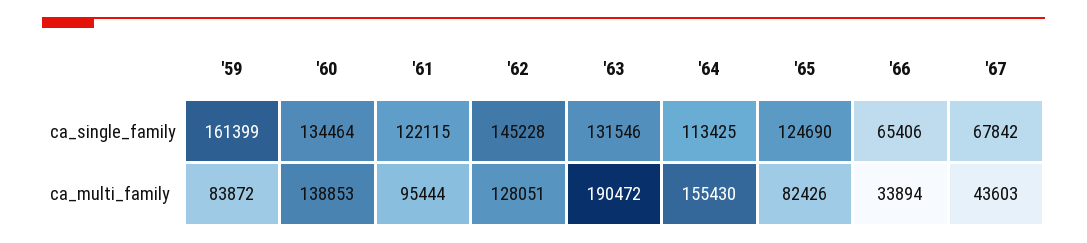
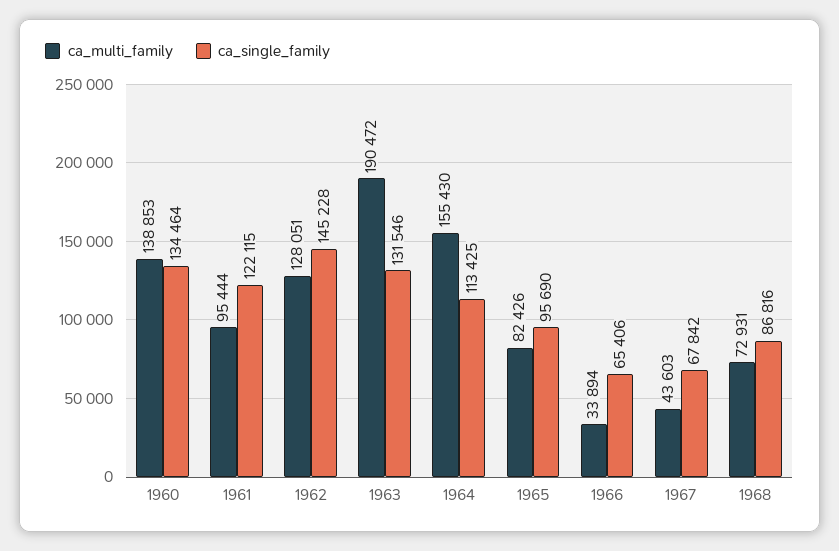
ca_single_family, '59: 161399 -> none
ca_single_family, '65: 124690 -> 95690
ca_multi_family, '59: 83872 -> none
ca_multi_family, 1968: none -> 72931
ca_single_family, 1968: none -> 86816

